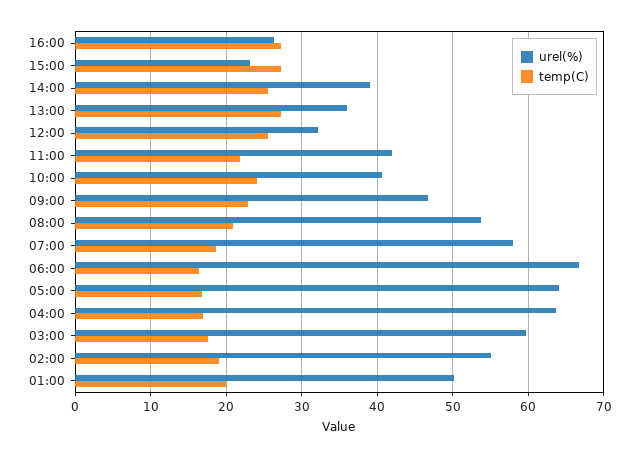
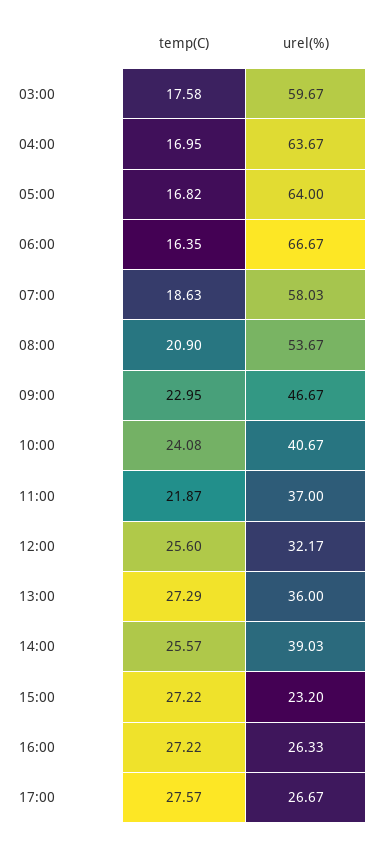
urel(%), 11:00: 42 -> 37
urel(%), 02:00: 55 -> none
temp(C), 02:00: 19 -> none
urel(%), 01:00: 50 -> none
temp(C), 01:00: 20 -> none
temp(C), 17:00: none -> 27.57
urel(%), 17:00: none -> 26.67

